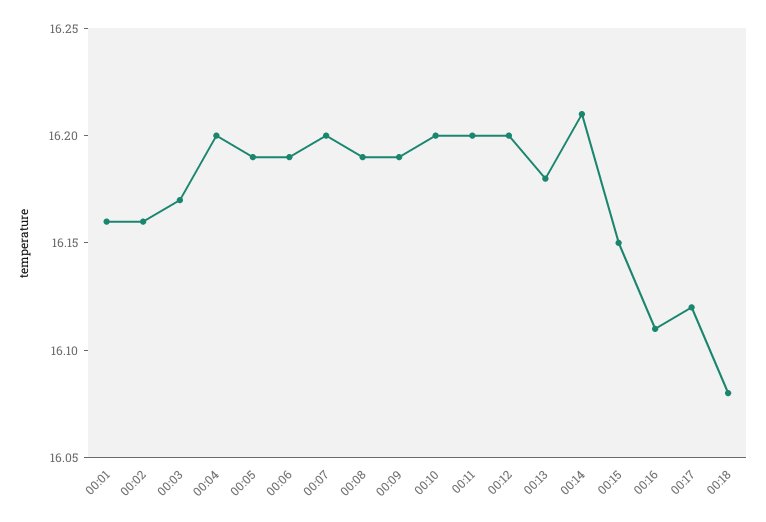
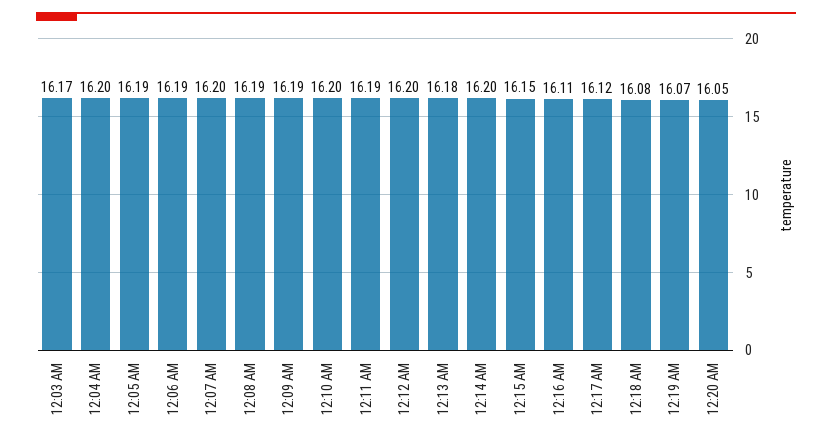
00:01: 16.16 -> none
00:02: 16.16 -> none
00:11: 16.2 -> 16.19
00:14: 16.21 -> 16.2
12:19 AM: none -> 16.07
12:20 AM: none -> 16.05

